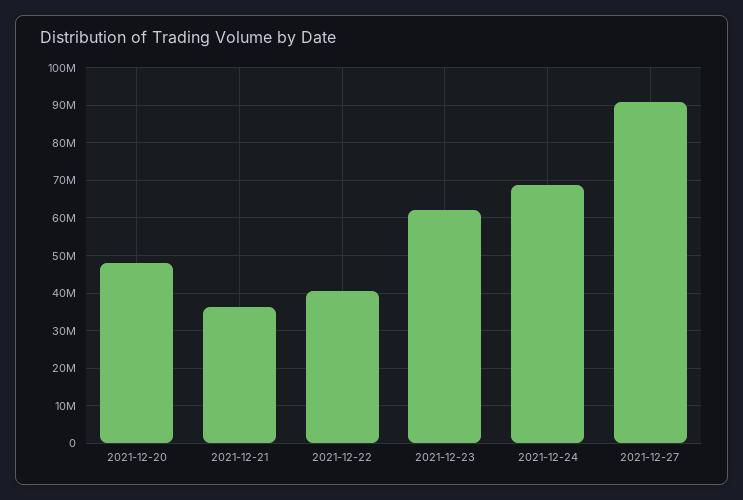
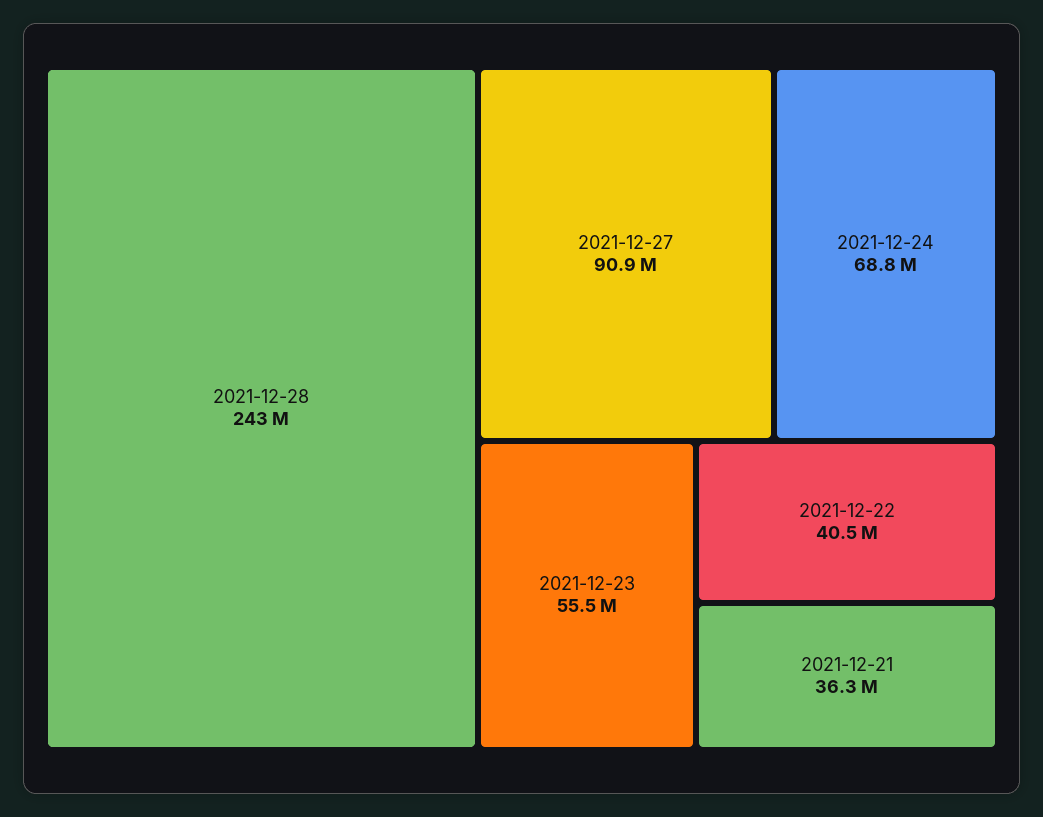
2021-12-20: 48000000 -> none
2021-12-23: 62000000 -> 55500000
2021-12-28: none -> 243000000

